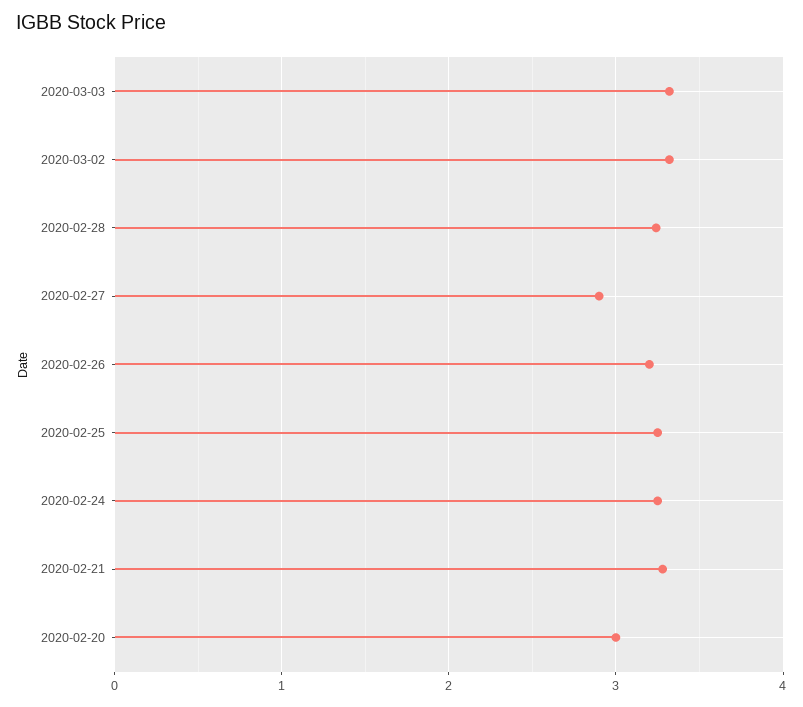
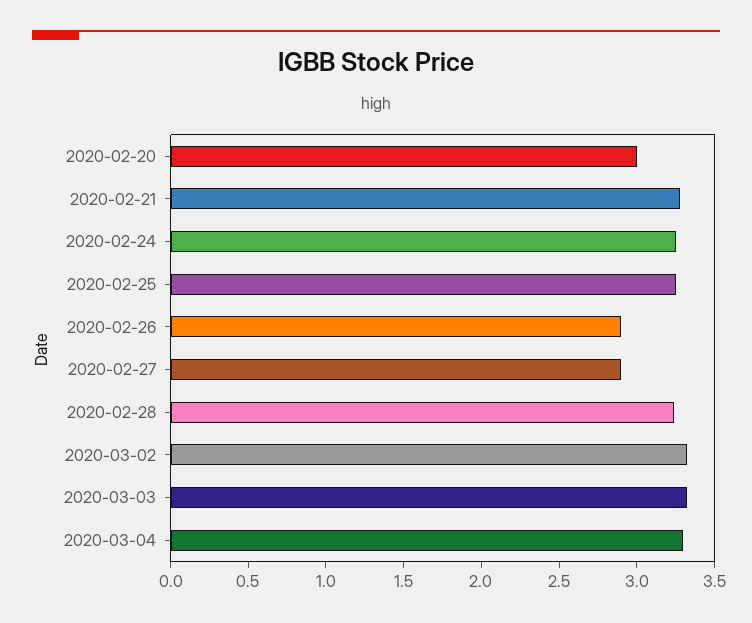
2020-02-26: 3.2 -> 2.9
2020-03-04: none -> 3.3

